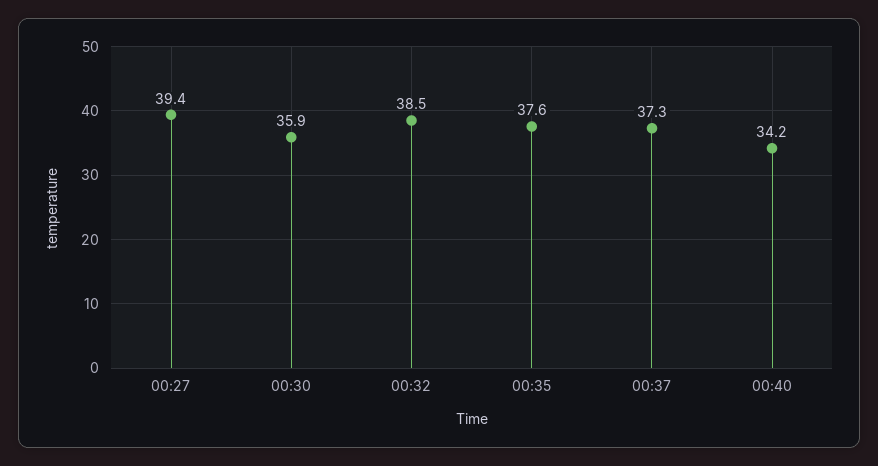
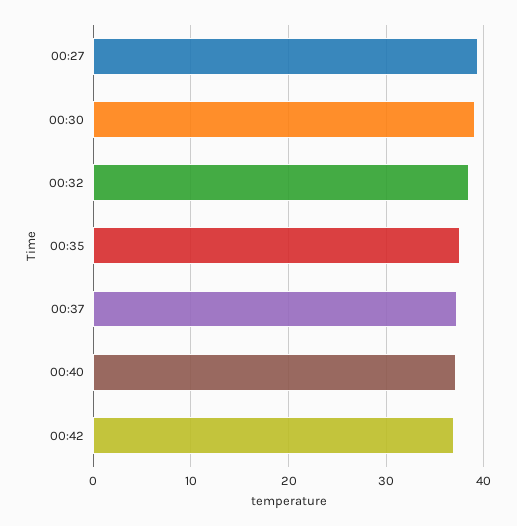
00:30: 35.9 -> 39
00:40: 34.2 -> 37
00:42: none -> 37

